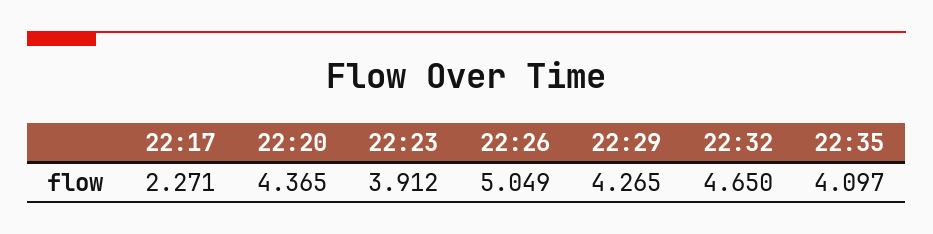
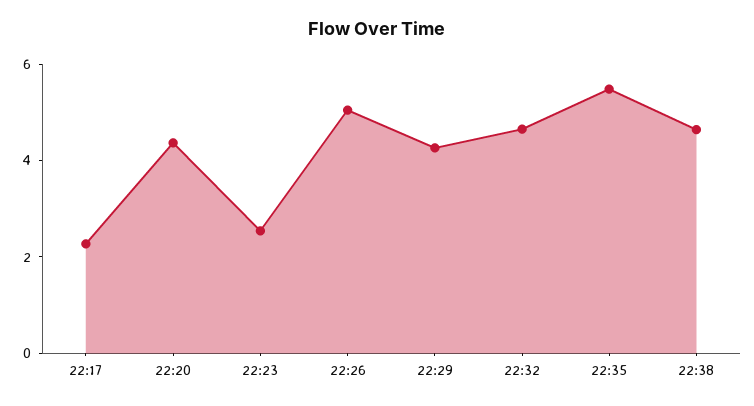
22:23: 3.912 -> 2.5
22:35: 4.097 -> 5.5
22:38: none -> 4.5

